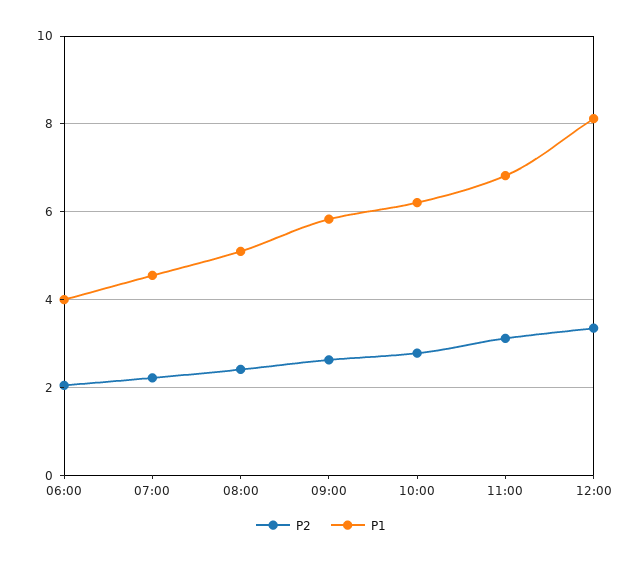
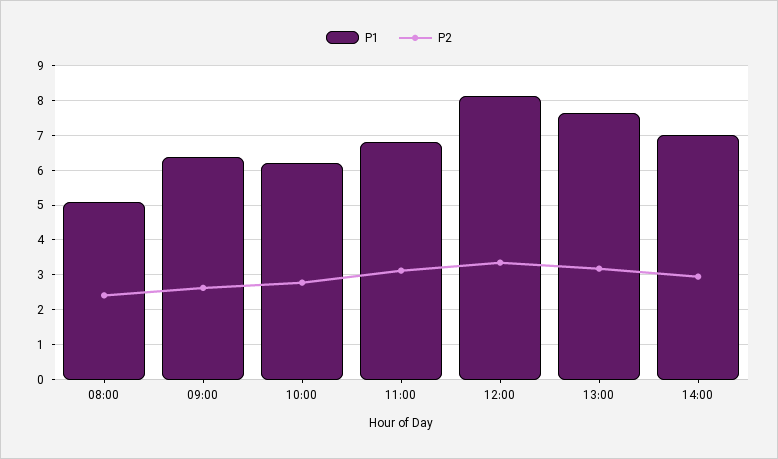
P2, 06:00: 2 -> none
P1, 06:00: 4 -> none
P2, 07:00: 2.2 -> none
P1, 07:00: 4.6 -> none
P1, 09:00: 5.8 -> 6.4
P1, 13:00: none -> 7.6
P2, 13:00: none -> 3.2
P1, 14:00: none -> 7
P2, 14:00: none -> 3

